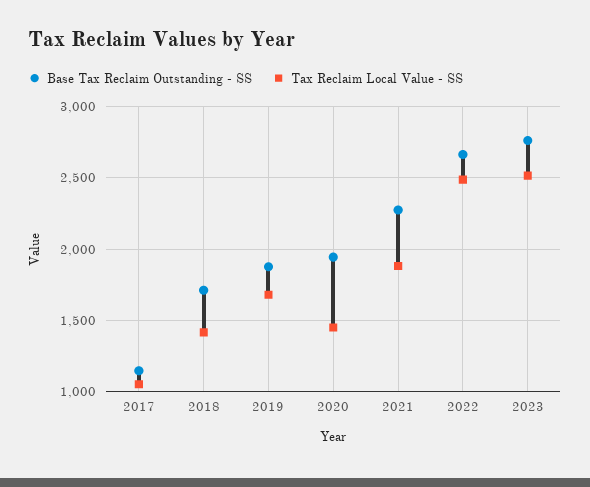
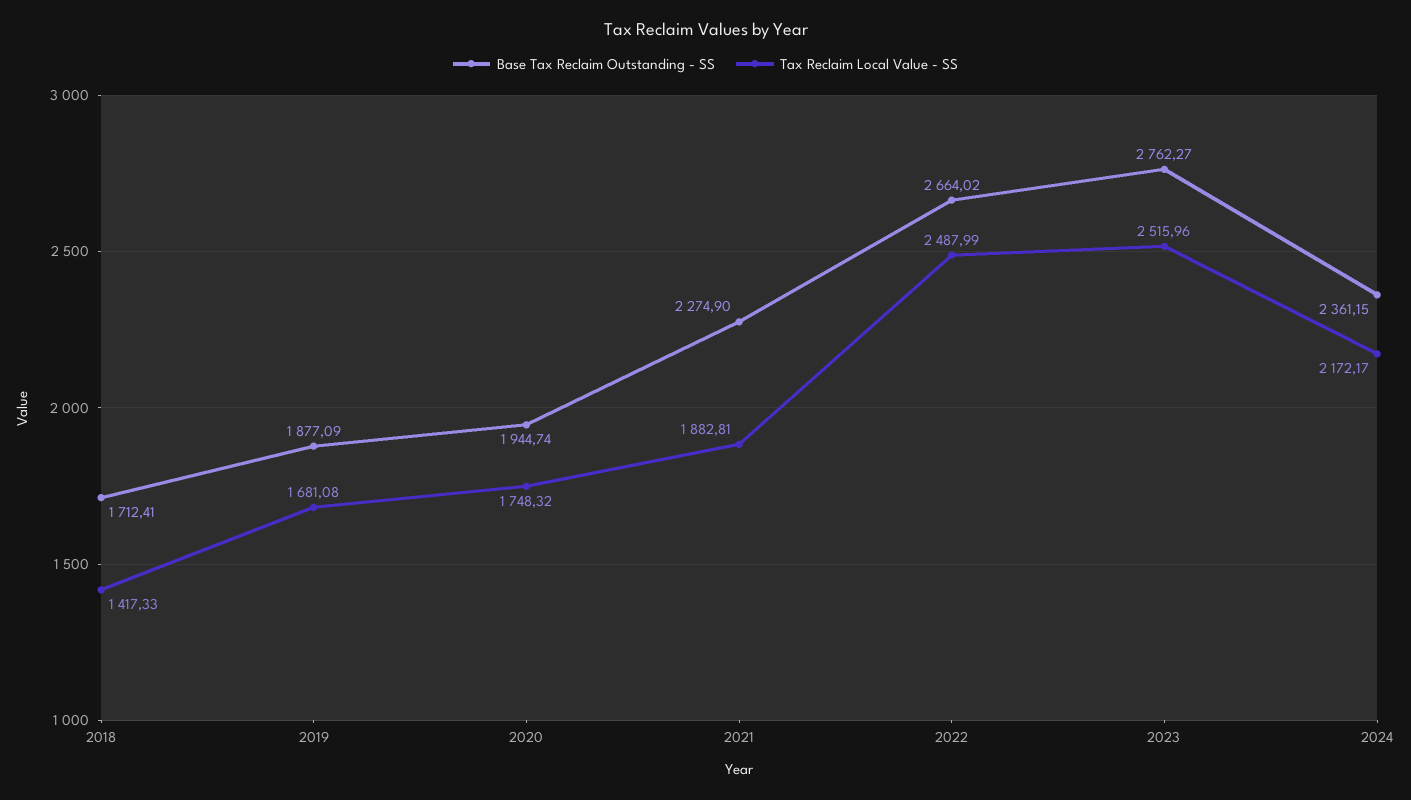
Base Tax Reclaim Outstanding - SS, 2017: 1150 -> none
Tax Reclaim Local Value - SS, 2017: 1050 -> none
Tax Reclaim Local Value - SS, 2020: 1450 -> 1748.32
Base Tax Reclaim Outstanding - SS, 2024: none -> 2361.15
Tax Reclaim Local Value - SS, 2024: none -> 2172.17

